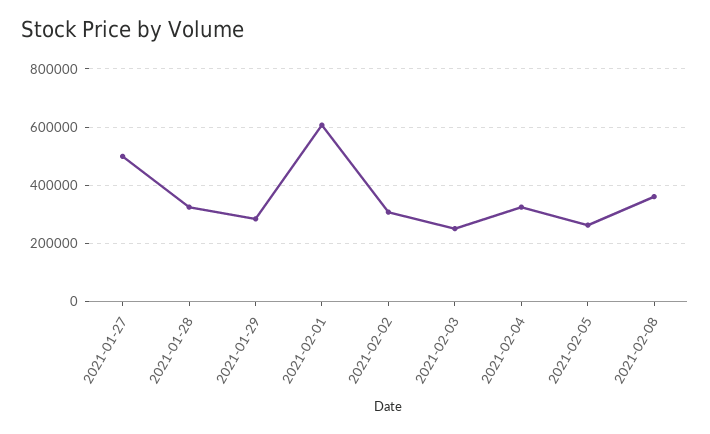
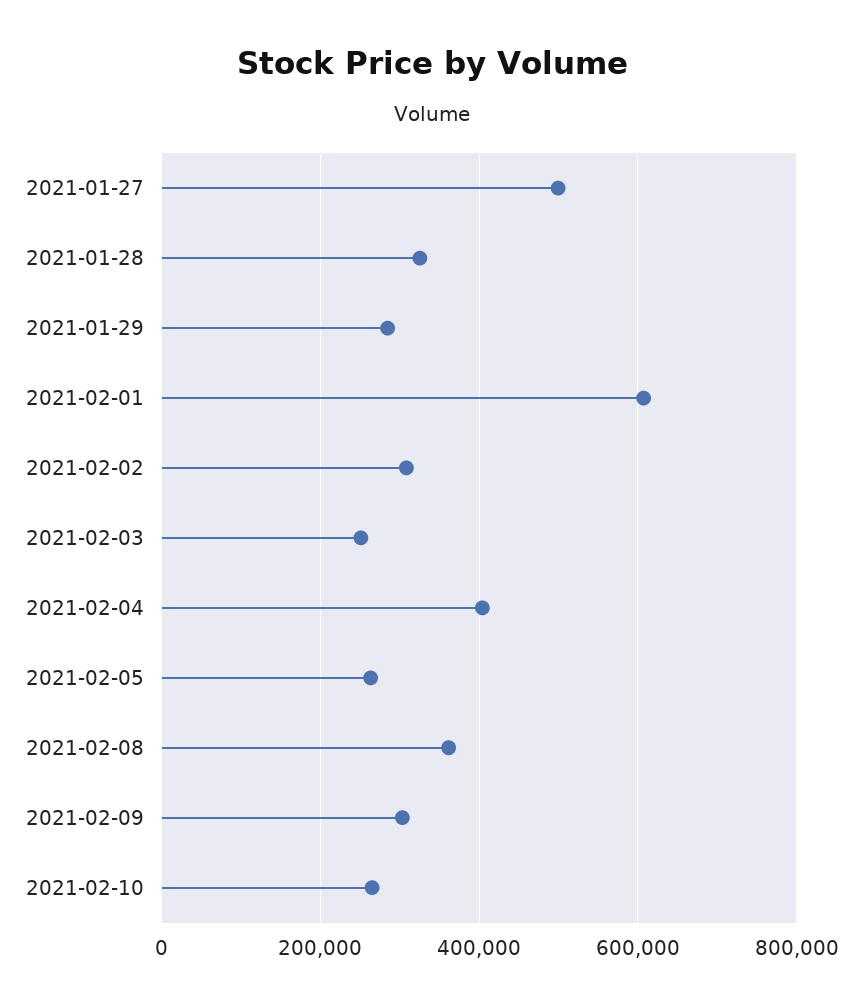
2021-02-04: 325000 -> 400000
2021-02-09: none -> 300000
2021-02-10: none -> 260000

